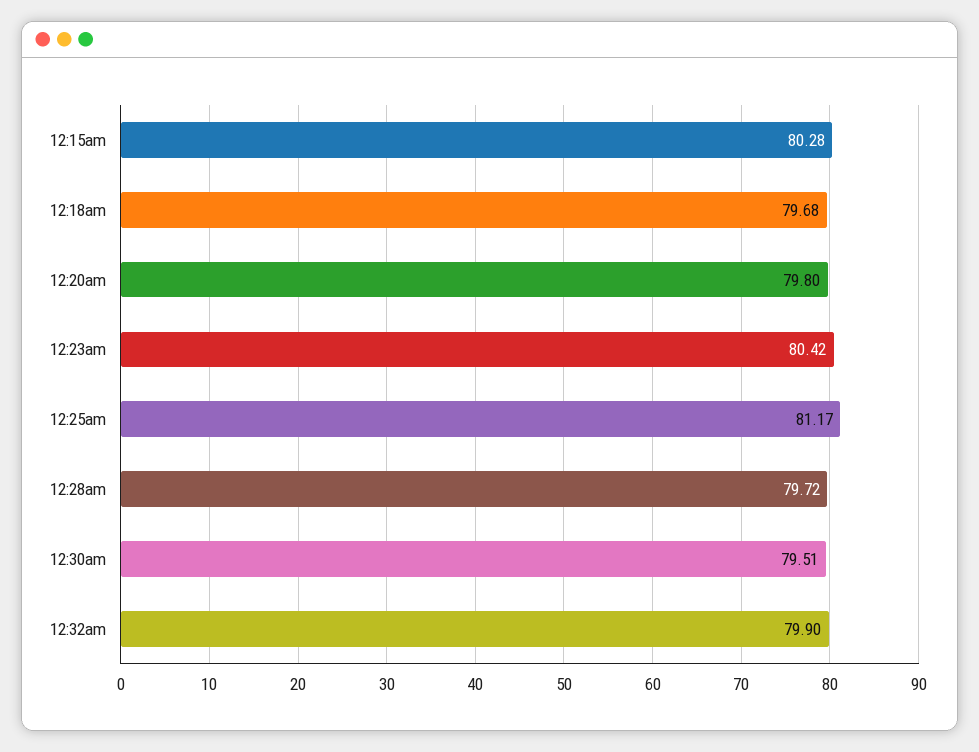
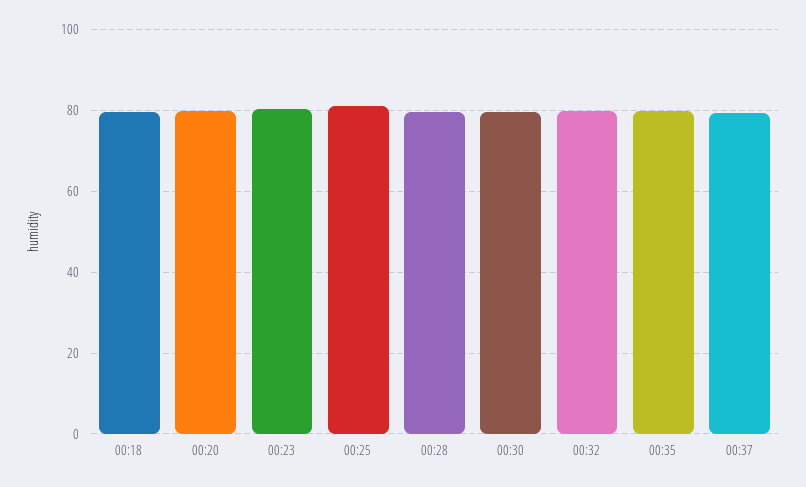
12:15am: 80.28 -> none
00:35: none -> 80
00:37: none -> 80

